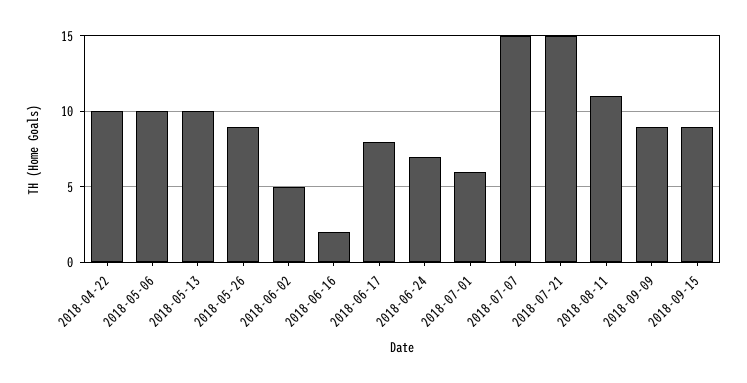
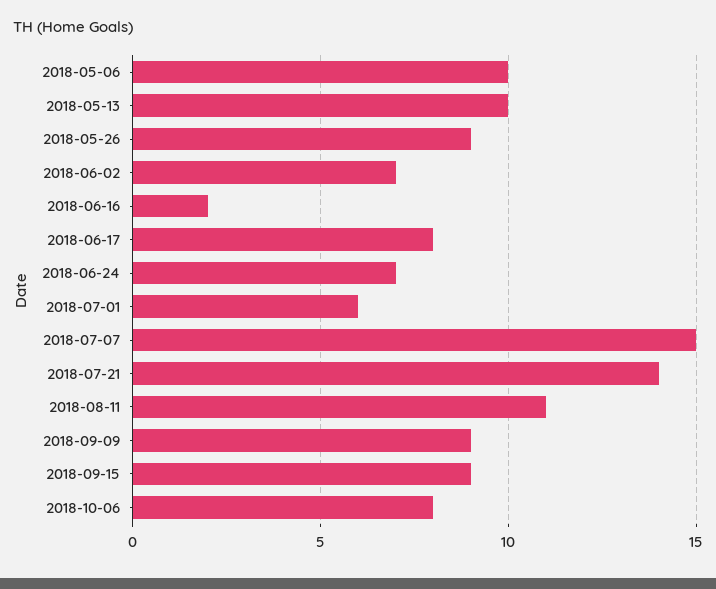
2018-04-22: 10 -> none
2018-06-02: 5 -> 7
2018-07-21: 15 -> 14
2018-10-06: none -> 8

